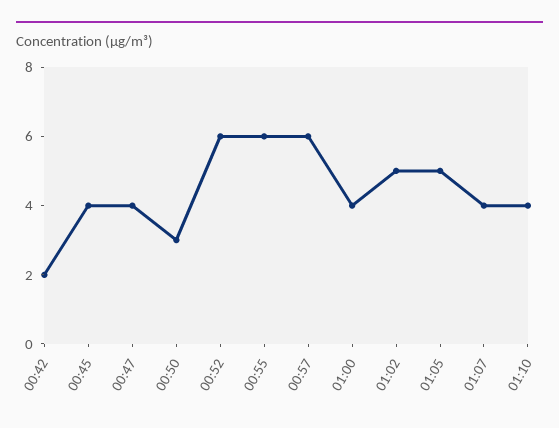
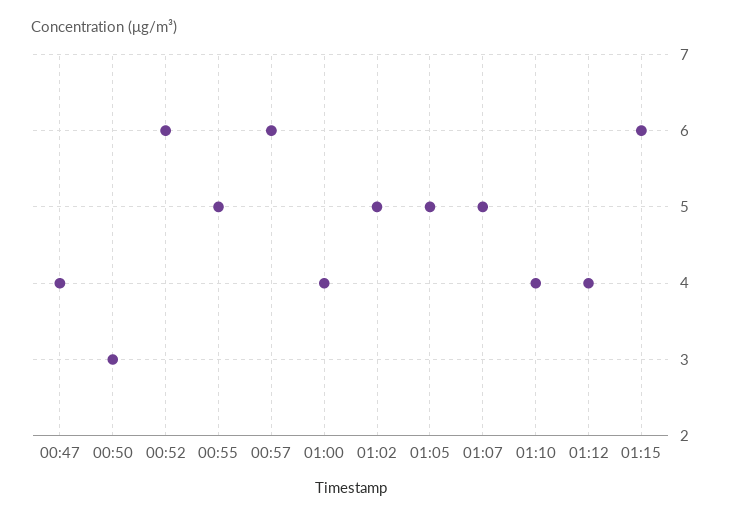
00:42: 2 -> none
00:45: 4 -> none
00:55: 6 -> 5
01:07: 4 -> 5
01:12: none -> 4
01:15: none -> 6

